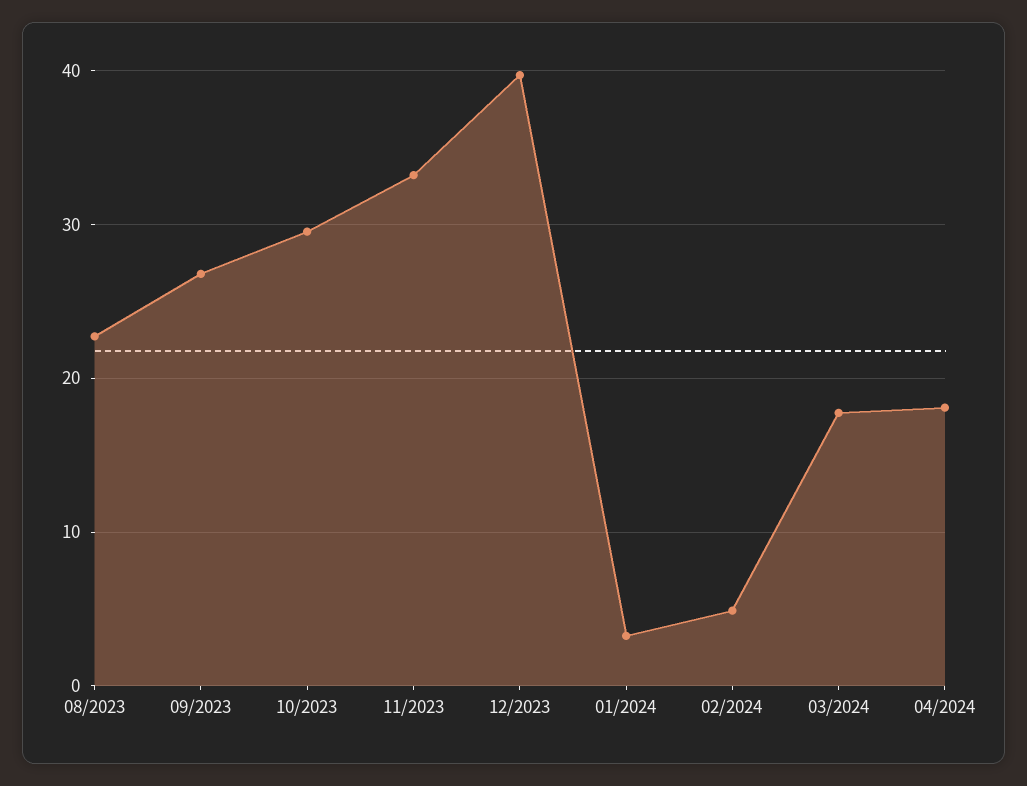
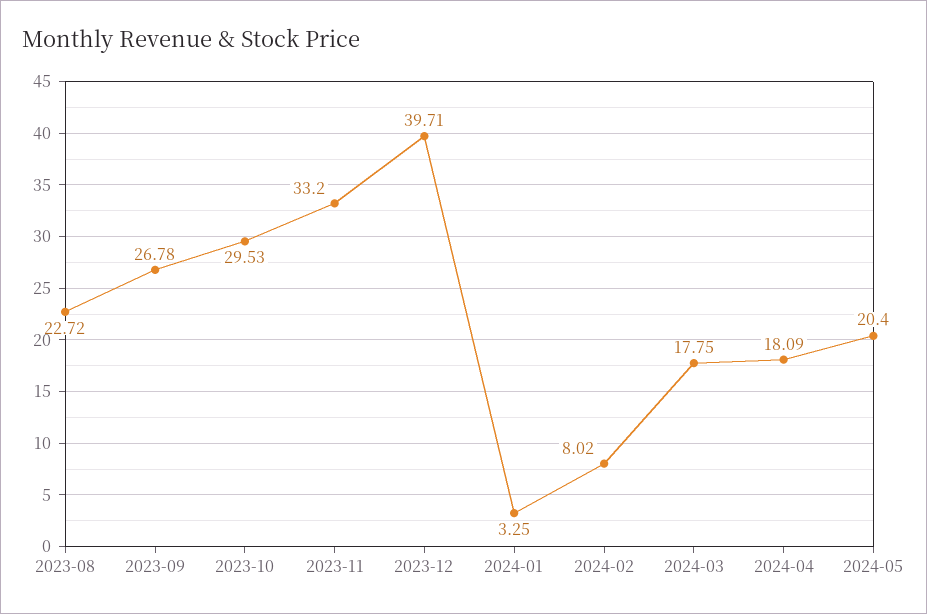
02/2024: 5 -> 8.02
2024-05: none -> 20.4

